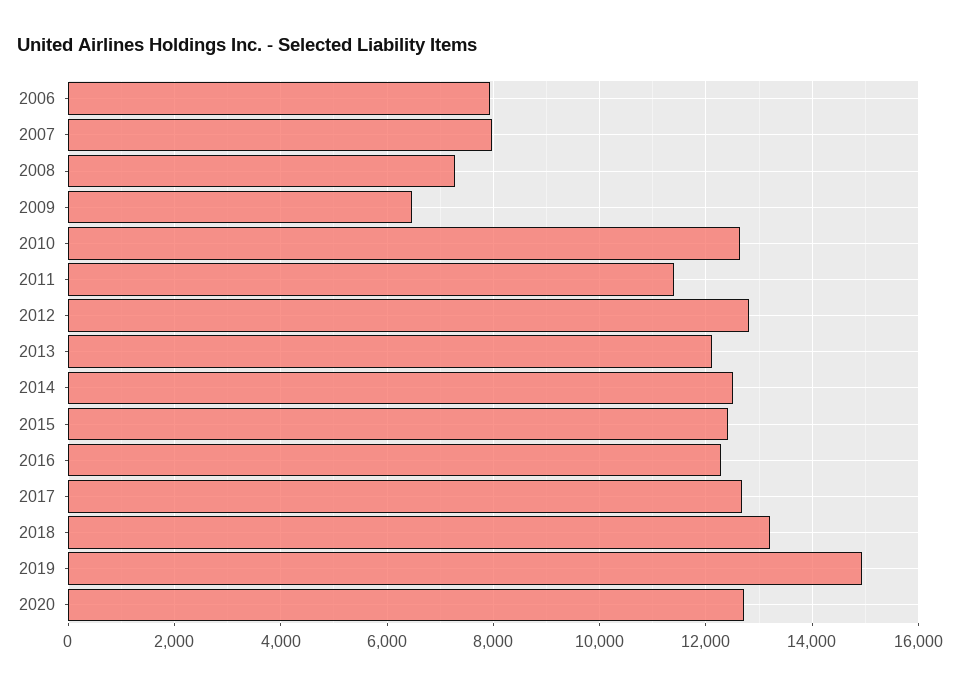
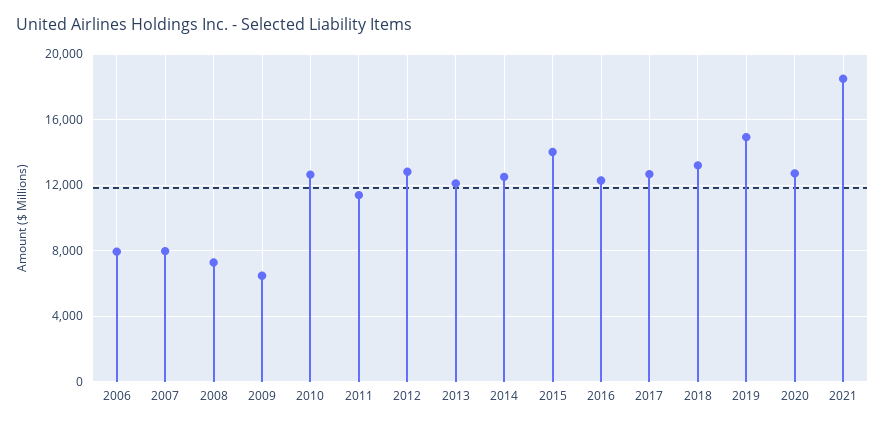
2015: 12400 -> 14000
2021: none -> 18500

